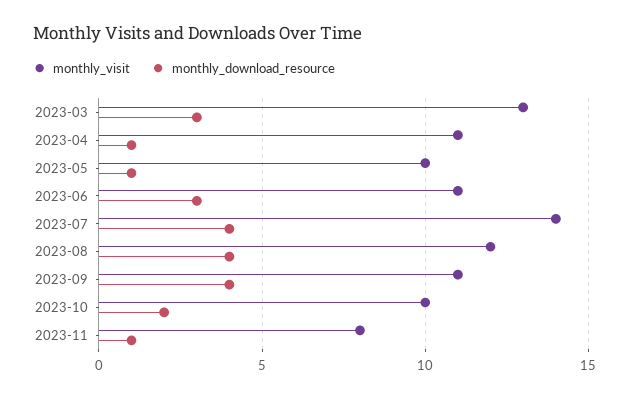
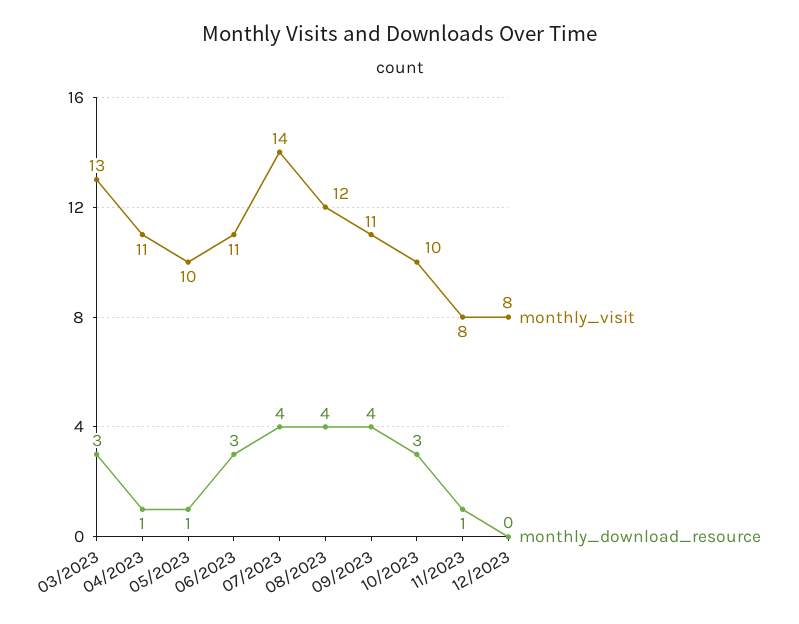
monthly_download_resource, 2023-10: 2 -> 3
monthly_visit, 12/2023: none -> 8
monthly_download_resource, 12/2023: none -> 0

